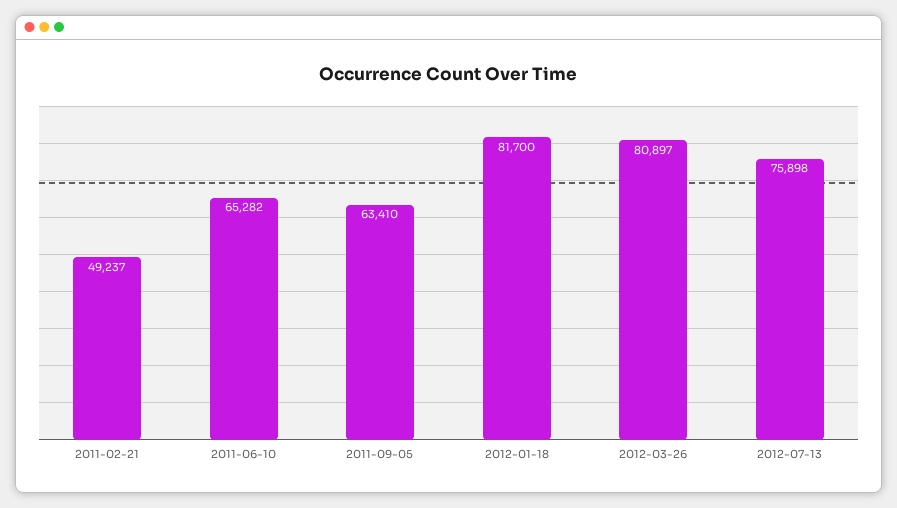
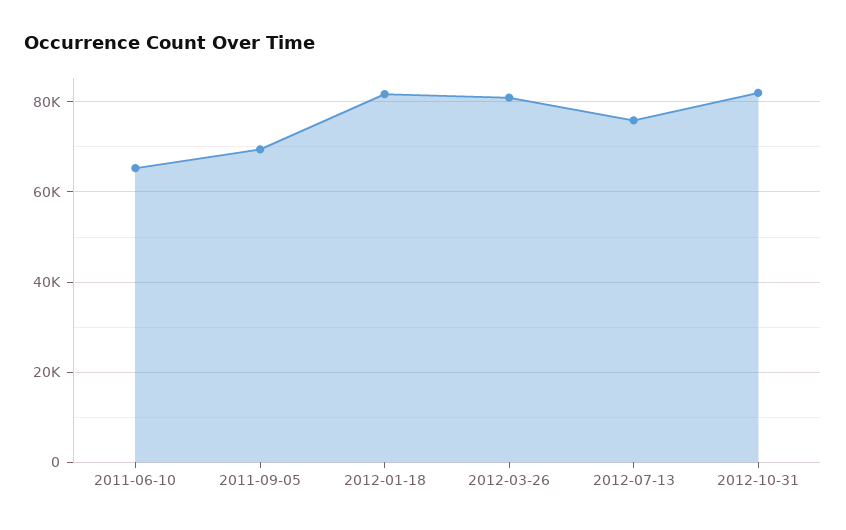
2011-02-21: 49237 -> none
2011-09-05: 63410 -> 70000
2012-10-31: none -> 82000

